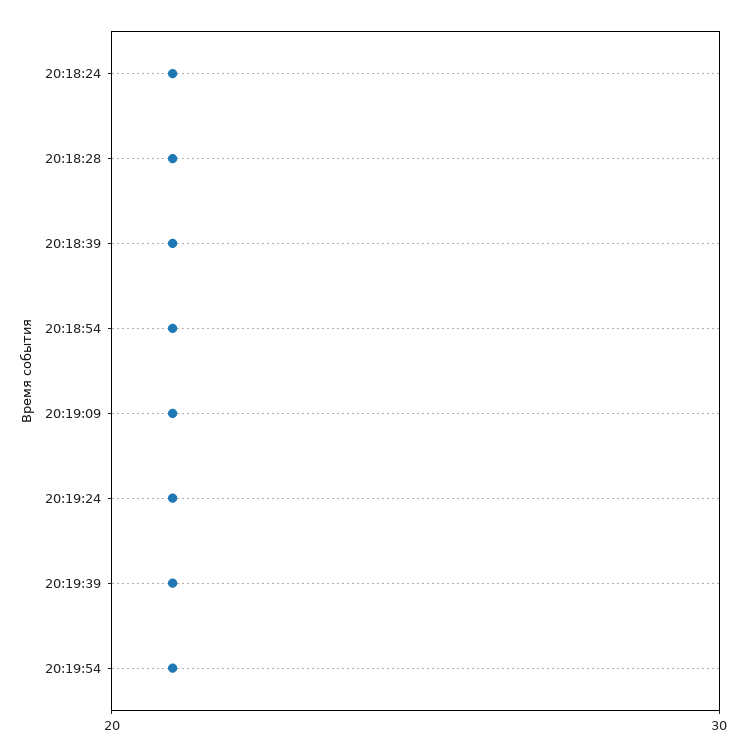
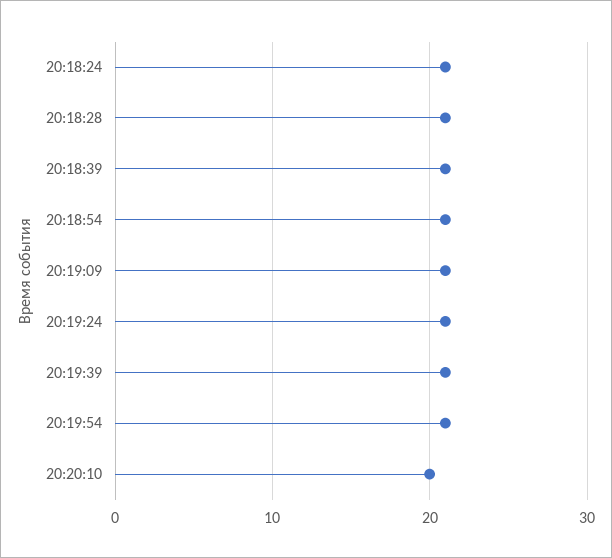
20:20:10: none -> 20

